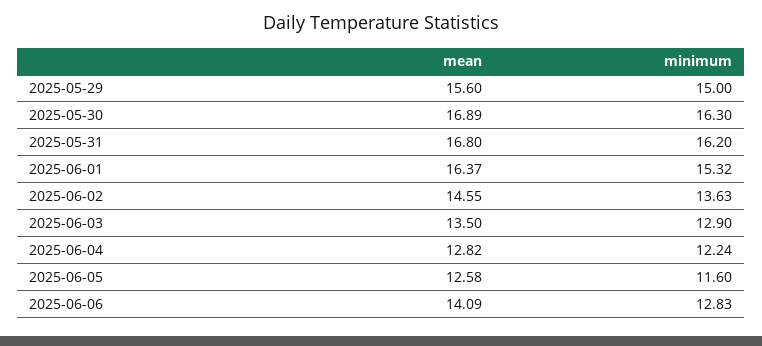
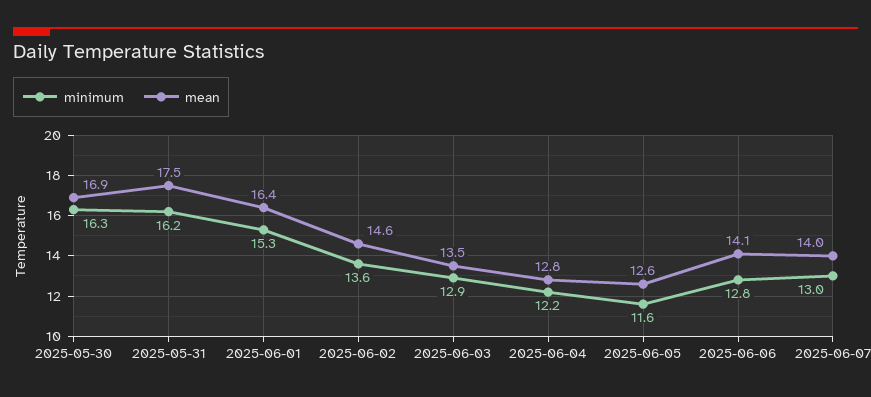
mean, 2025-05-29: 15.6 -> none
minimum, 2025-05-29: 15 -> none
mean, 2025-05-31: 16.8 -> 17.5
minimum, 2025-06-07: none -> 13
mean, 2025-06-07: none -> 14

